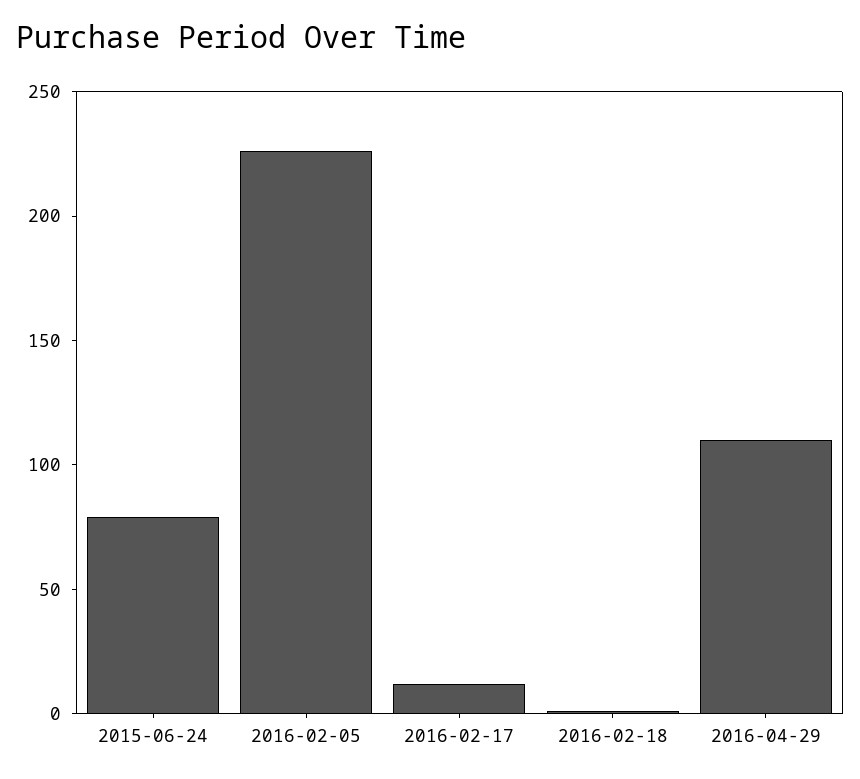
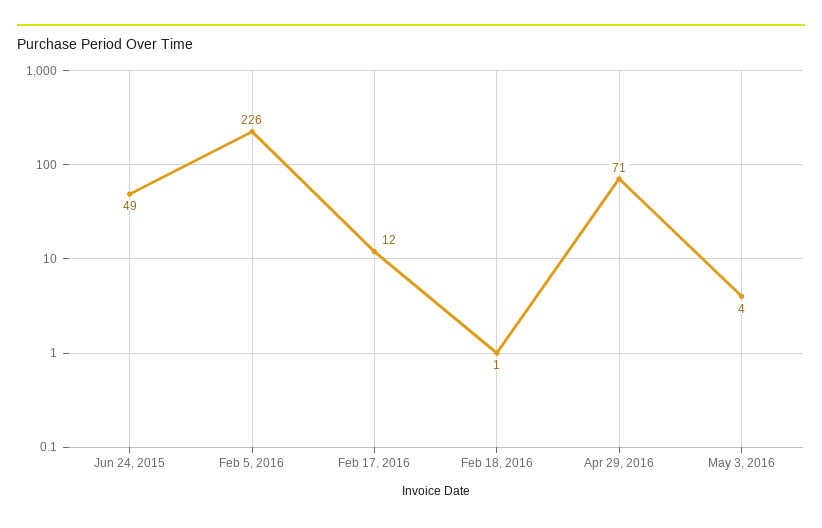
2015-06-24: 80 -> 49
2016-04-29: 110 -> 71
May 3, 2016: none -> 4

